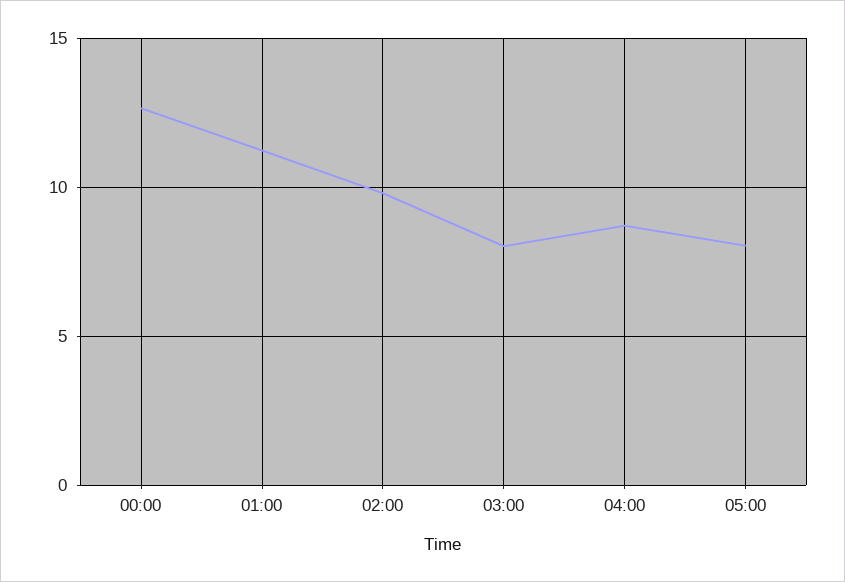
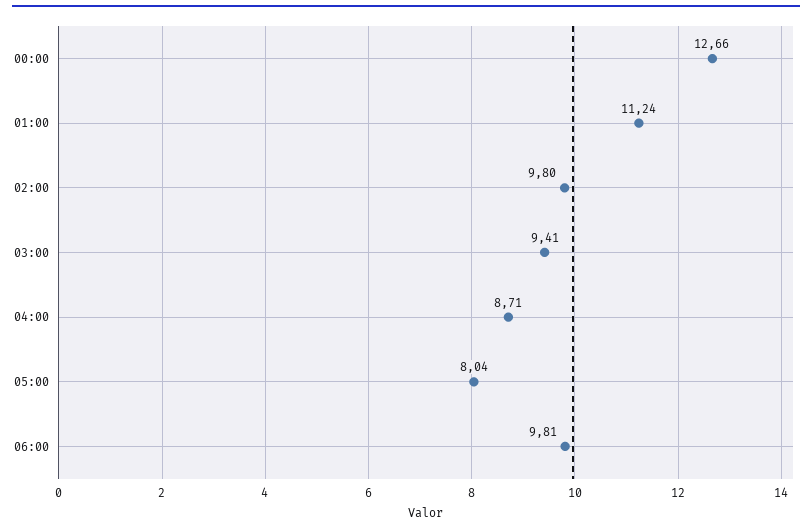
03:00: 8 -> 9.41
06:00: none -> 9.81

